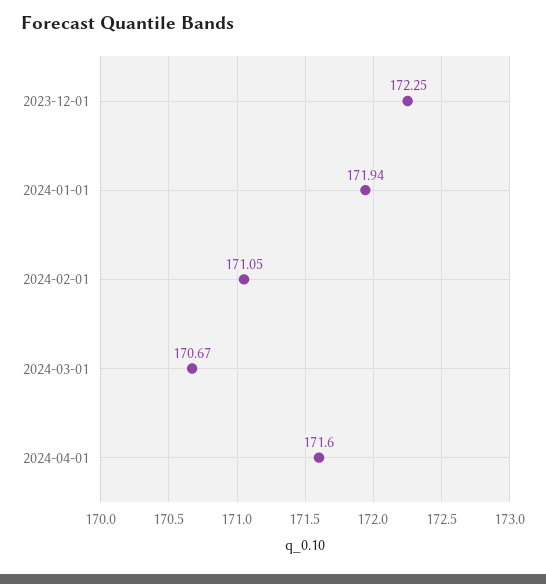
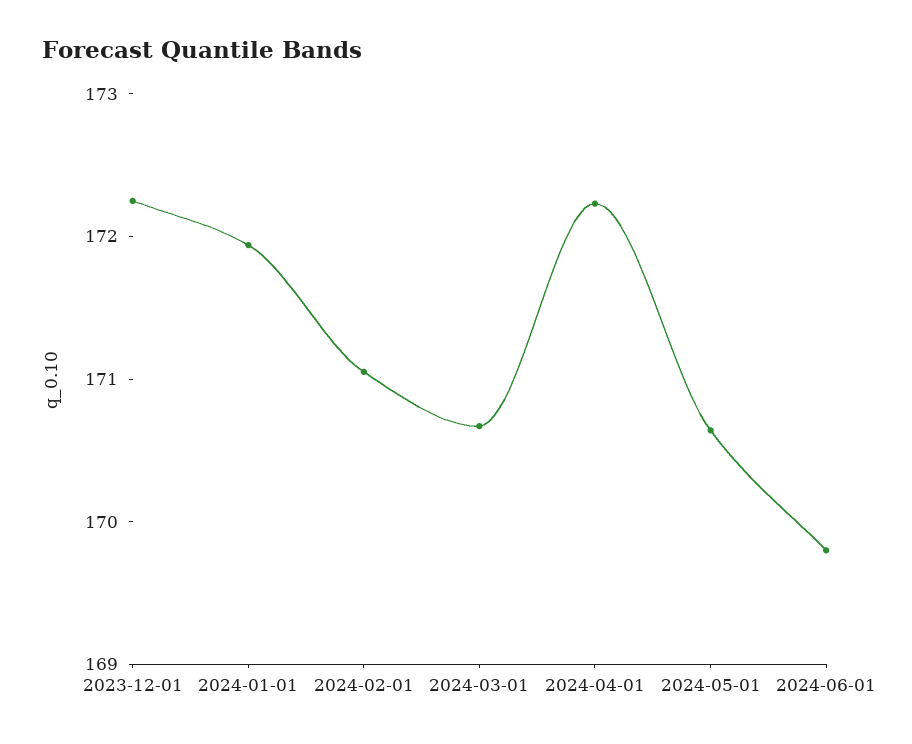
2024-04-01: 171.6 -> 172.2
2024-05-01: none -> 170.6
2024-06-01: none -> 169.8

